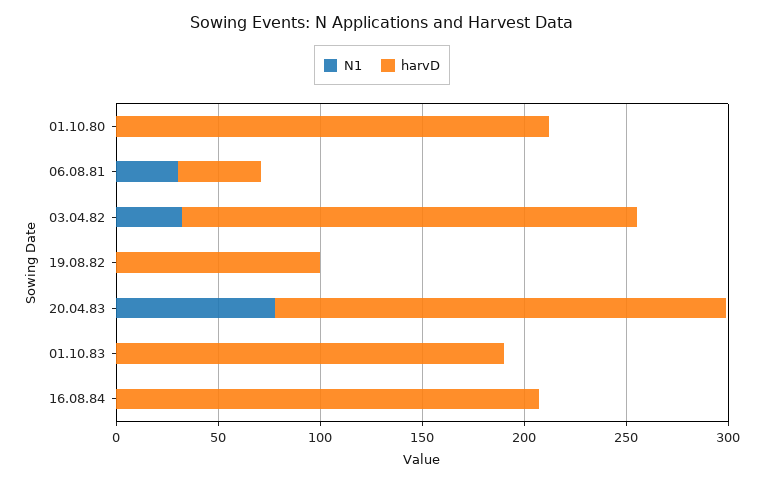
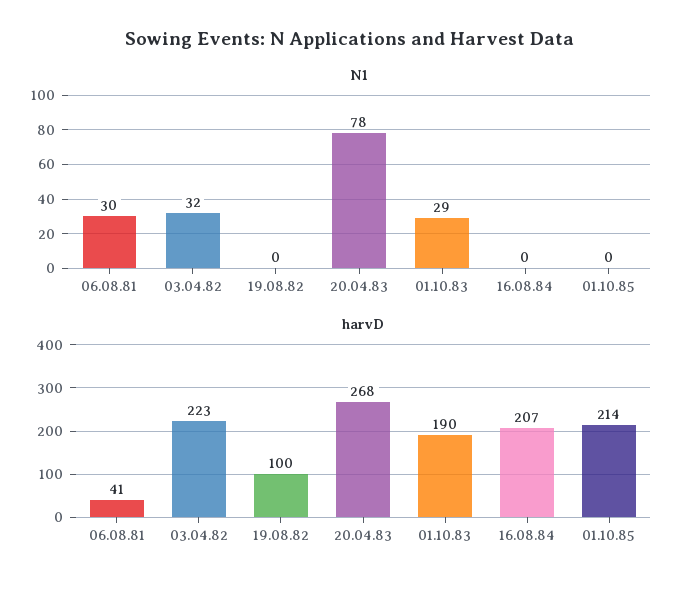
N1, 01.10.80: 0 -> none
harvD, 01.10.80: 210 -> none
harvD, 20.04.83: 220 -> 268
N1, 01.10.83: 0 -> 29
N1, 01.10.85: none -> 0
harvD, 01.10.85: none -> 214

